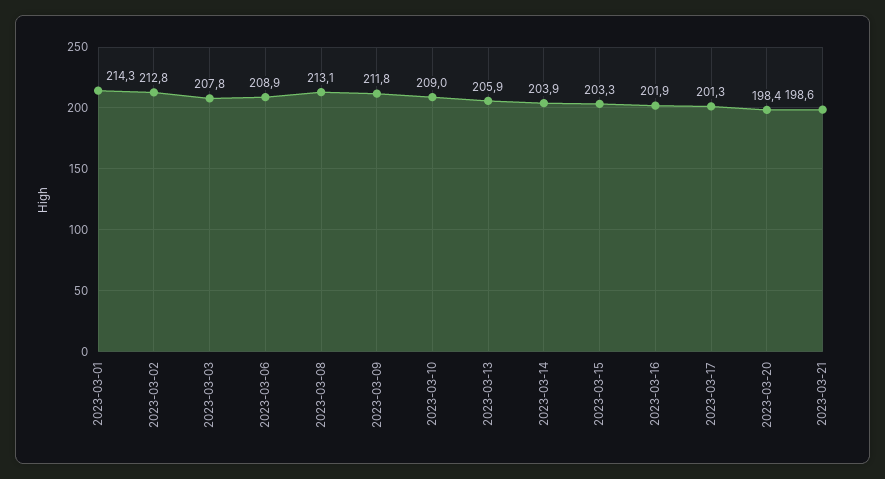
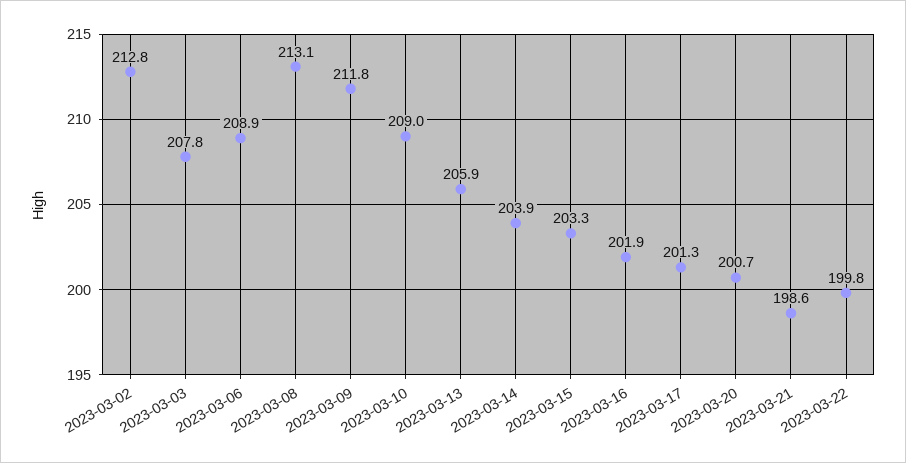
2023-03-01: 214.3 -> none
2023-03-20: 198.4 -> 200.7
2023-03-22: none -> 199.8

